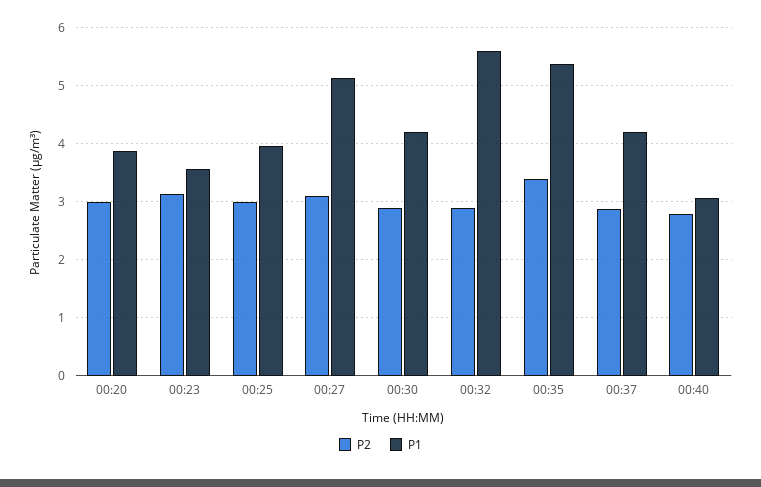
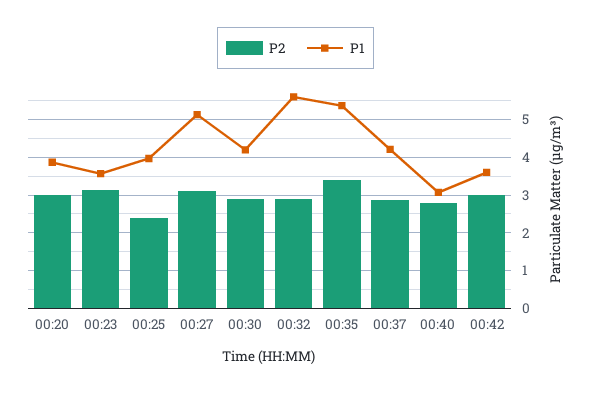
P2, 00:25: 3 -> 2.4
P2, 00:42: none -> 3
P1, 00:42: none -> 3.6

